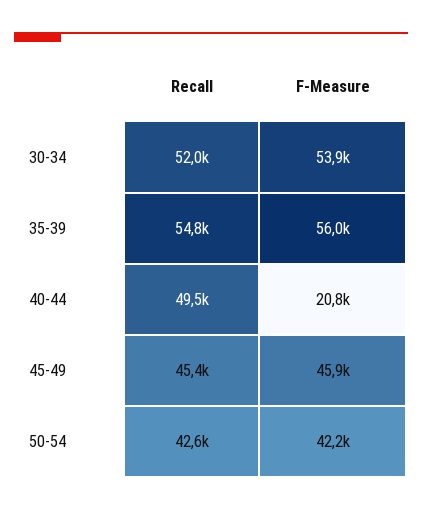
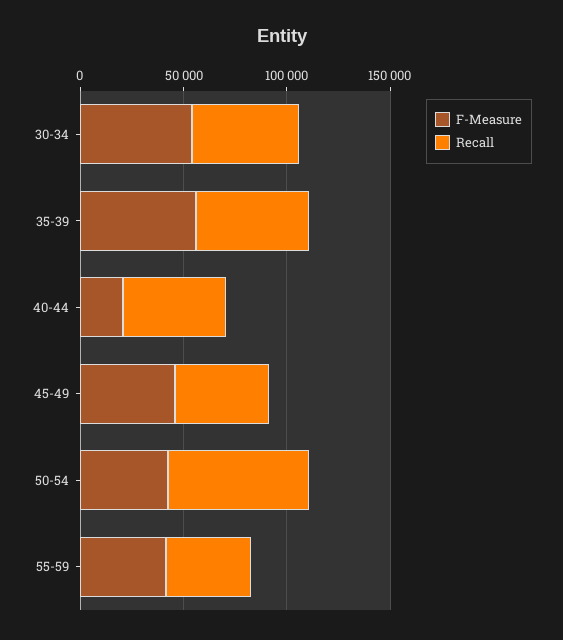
Recall, 50-54: 42600 -> 70000
F-Measure, 55-59: none -> 40000
Recall, 55-59: none -> 40000

